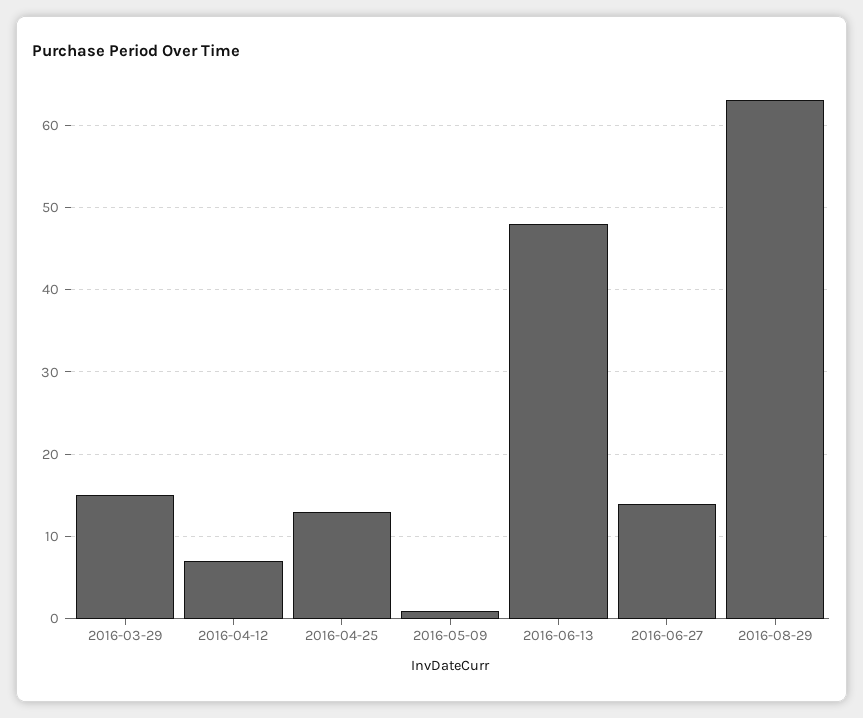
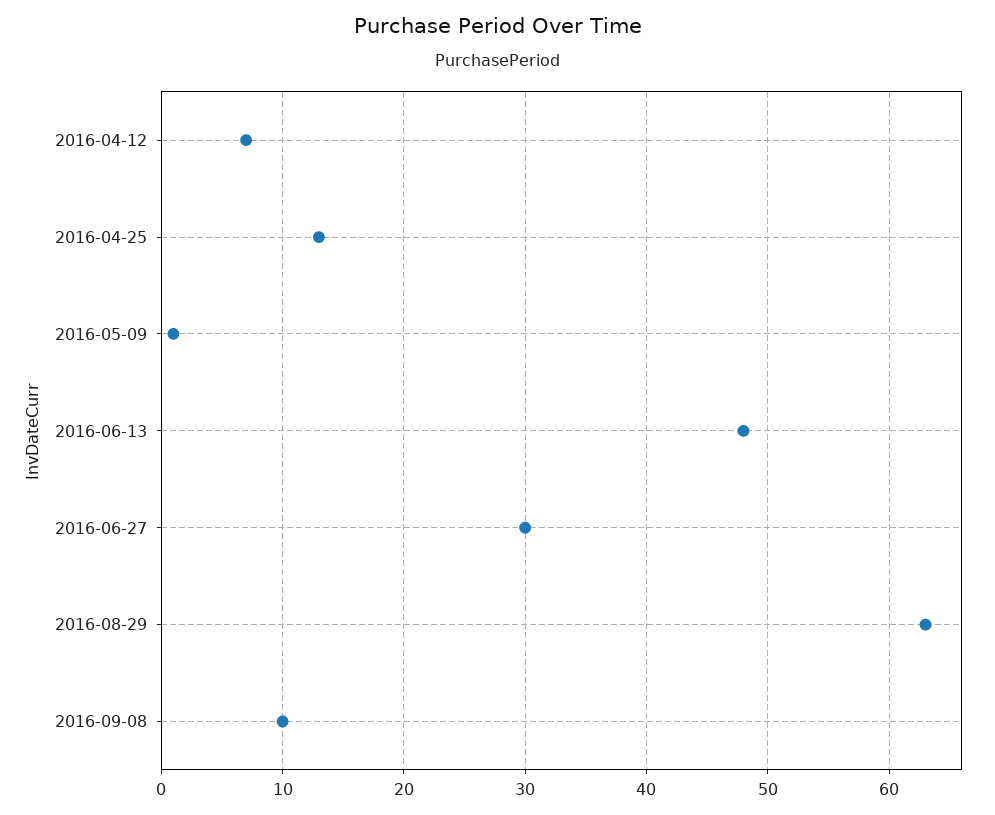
2016-03-29: 15 -> none
2016-06-27: 14 -> 30
2016-09-08: none -> 10

